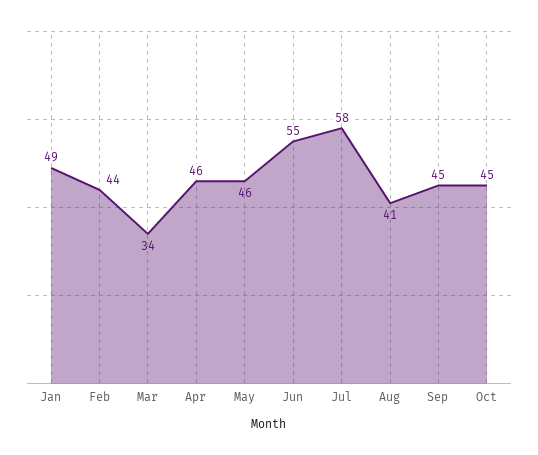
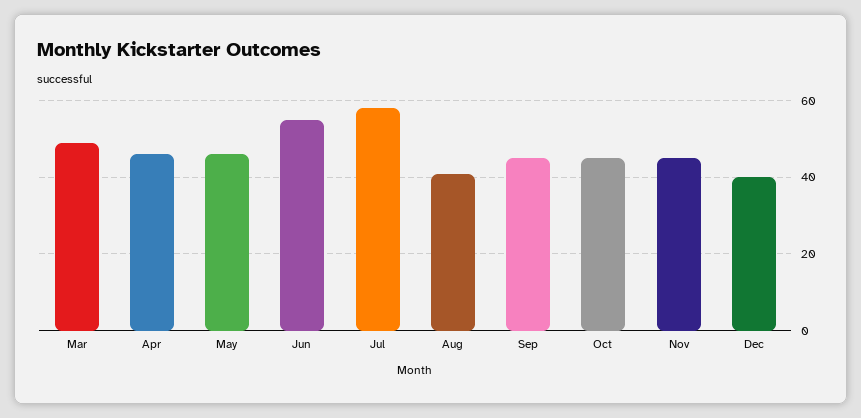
Jan: 49 -> none
Feb: 44 -> none
Mar: 34 -> 50
Nov: none -> 45
Dec: none -> 40

